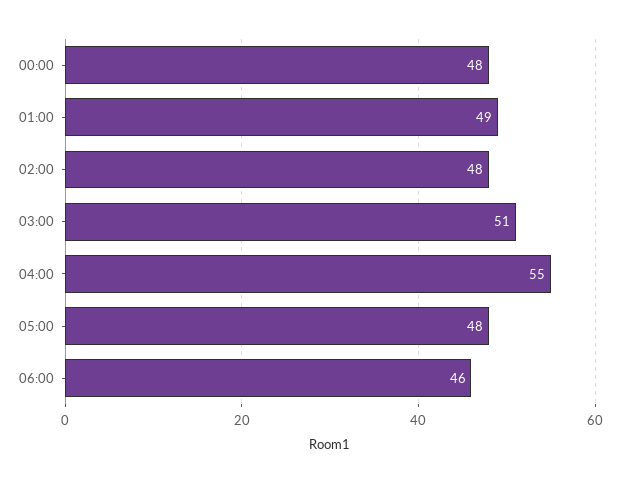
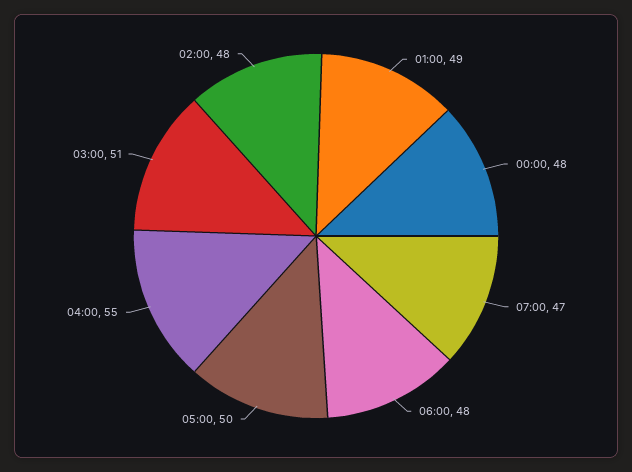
05:00: 48 -> 50
06:00: 46 -> 48
07:00: none -> 47

